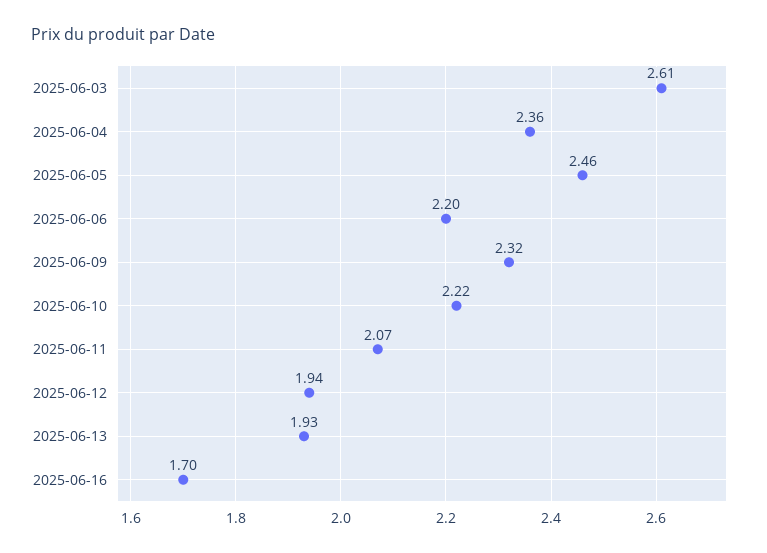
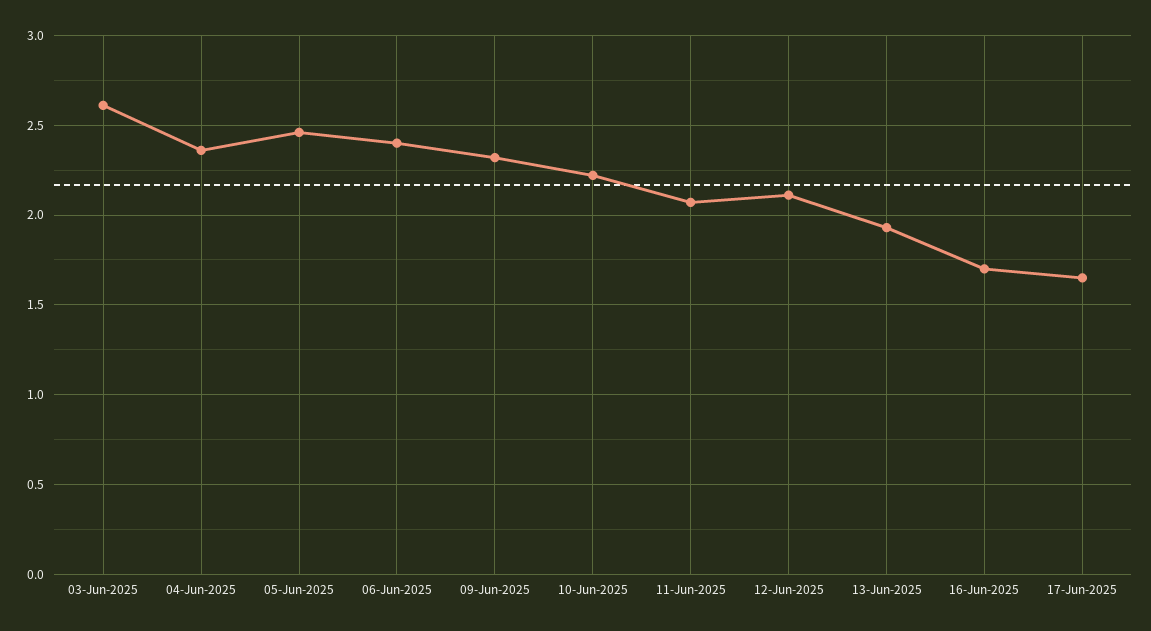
2025-06-06: 2.2 -> 2.4
2025-06-12: 1.94 -> 2.1
17-Jun-2025: none -> 1.65

